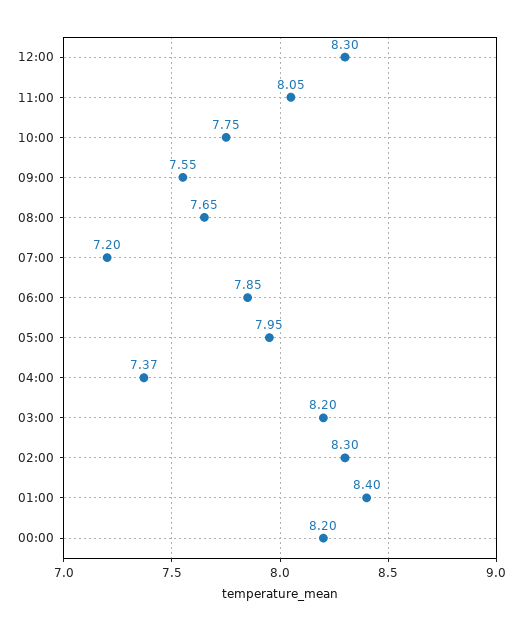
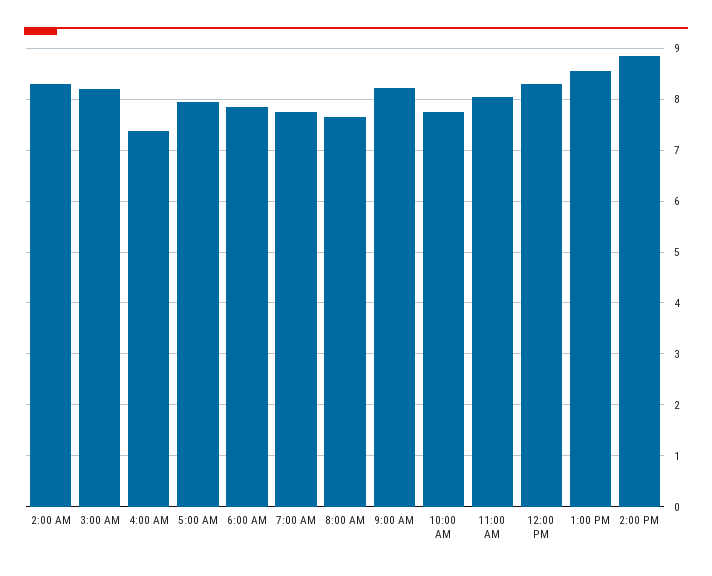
09:00: 7.55 -> 8.2
07:00: 7.2 -> 7.8
01:00: 8.4 -> none
00:00: 8.2 -> none
1:00 PM: none -> 8.6
2:00 PM: none -> 8.8

